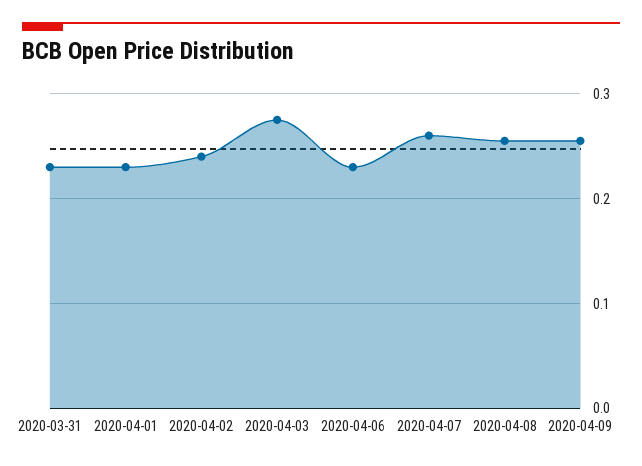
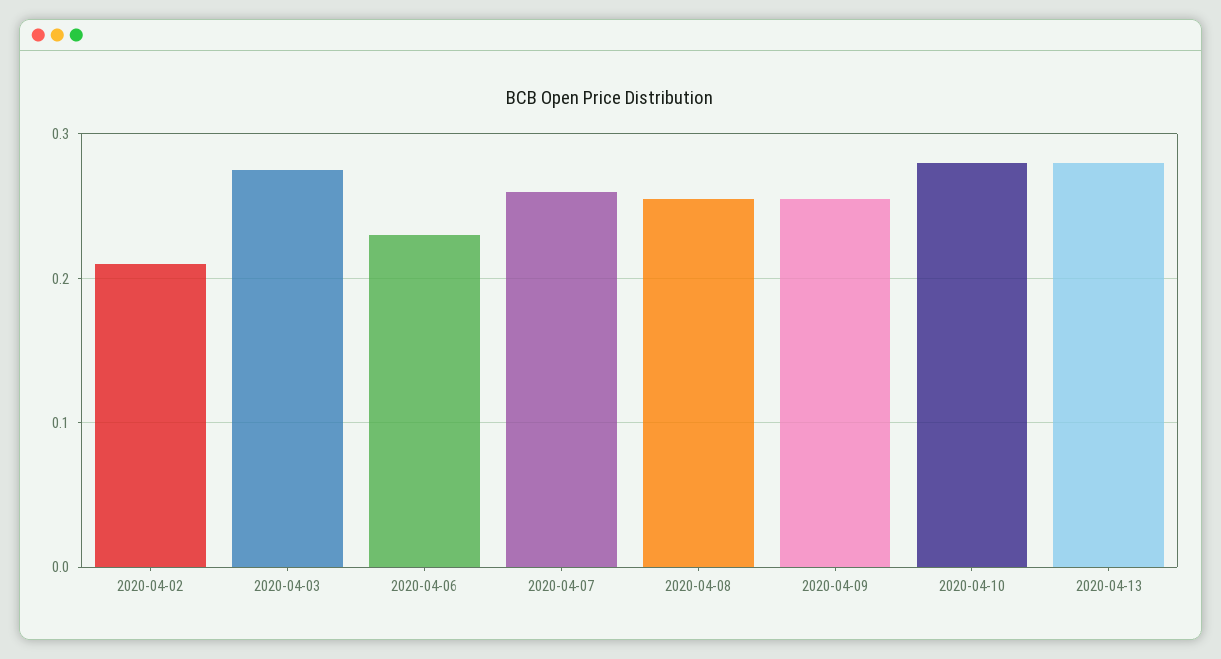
2020-03-31: 0.23 -> none
2020-04-01: 0.23 -> none
2020-04-02: 0.24 -> 0.21
2020-04-10: none -> 0.28
2020-04-13: none -> 0.28

